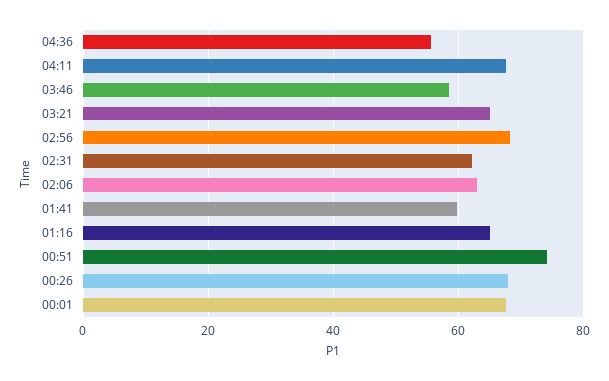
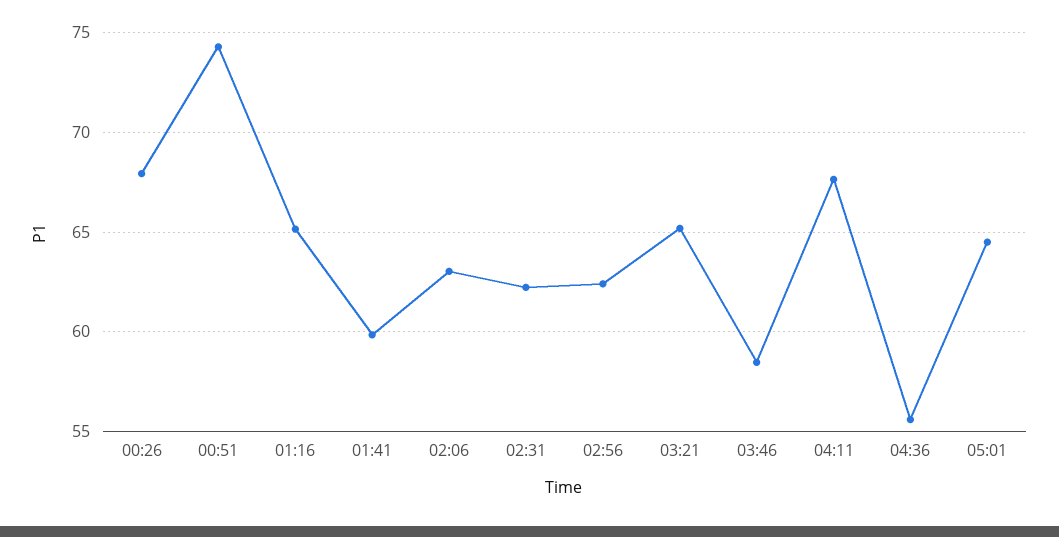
02:56: 68 -> 62.5
00:01: 68 -> none
05:01: none -> 64.5

